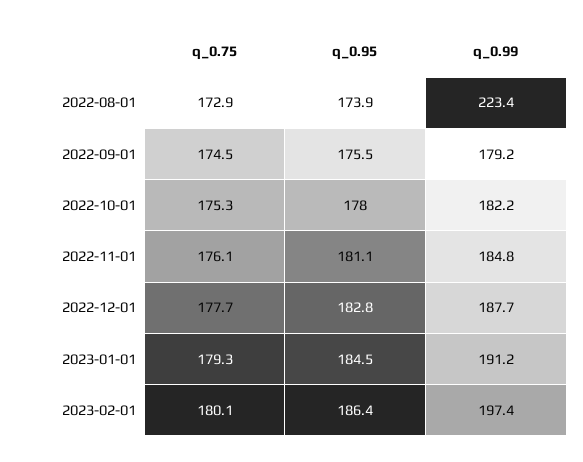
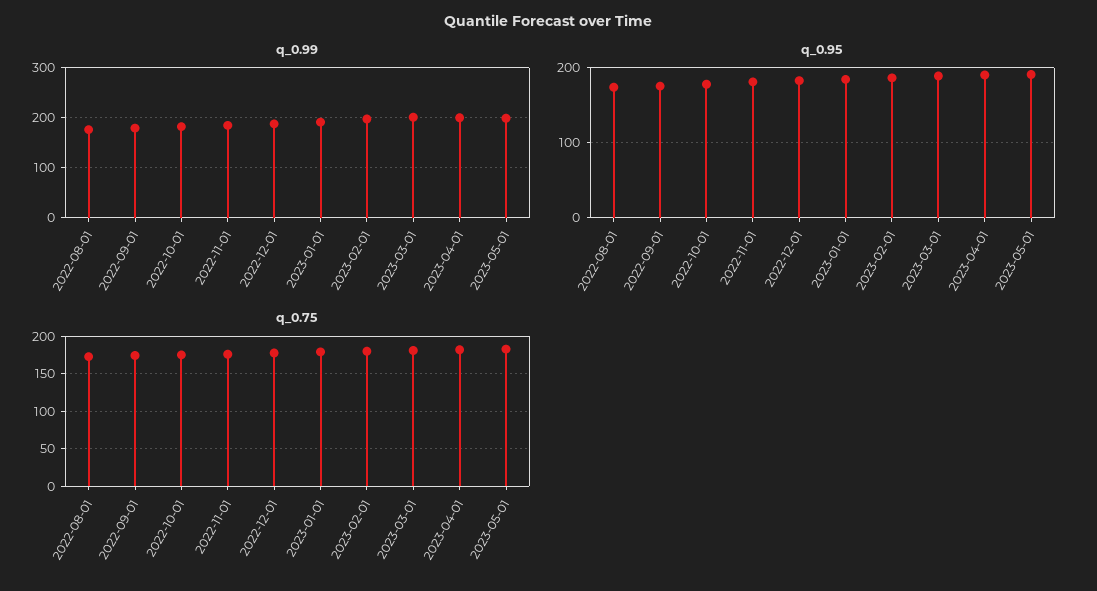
q_0.99, 2022-08-01: 223.4 -> 180
q_0.99, 2023-03-01: none -> 200
q_0.99, 2023-04-01: none -> 200
q_0.99, 2023-05-01: none -> 200
q_0.95, 2023-03-01: none -> 190
q_0.95, 2023-04-01: none -> 190
q_0.95, 2023-05-01: none -> 190
q_0.75, 2023-03-01: none -> 180
q_0.75, 2023-04-01: none -> 180
q_0.75, 2023-05-01: none -> 180

